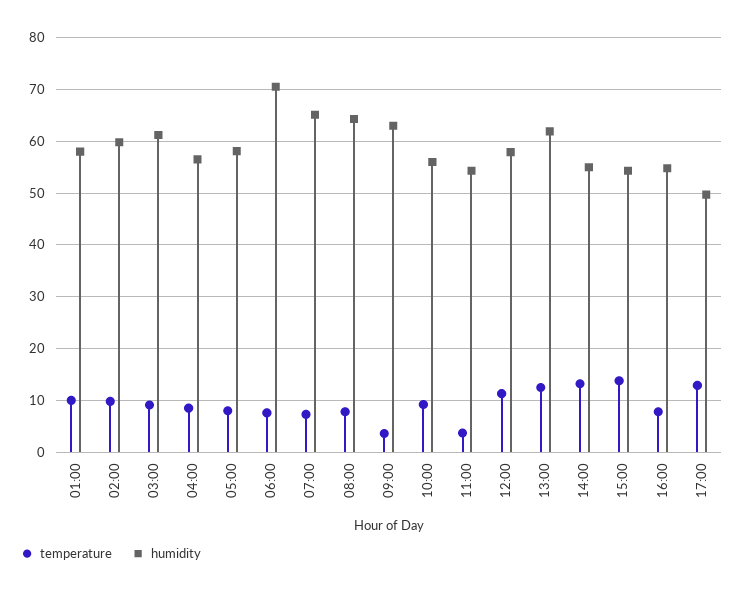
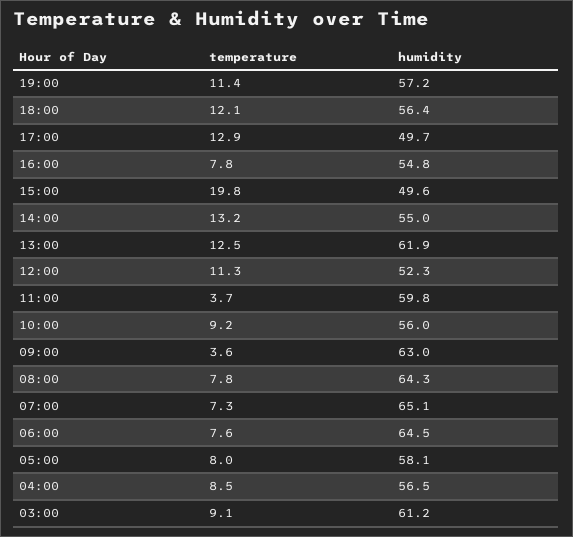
temperature, 01:00: 10 -> none
humidity, 01:00: 58 -> none
temperature, 02:00: 10 -> none
humidity, 02:00: 60 -> none
humidity, 06:00: 70 -> 64.5
humidity, 11:00: 54 -> 59.8
humidity, 12:00: 58 -> 52.3
temperature, 15:00: 14 -> 19.8
humidity, 15:00: 54 -> 49.6
temperature, 19:00: none -> 11.4
humidity, 19:00: none -> 57.2
temperature, 18:00: none -> 12.1
humidity, 18:00: none -> 56.4

